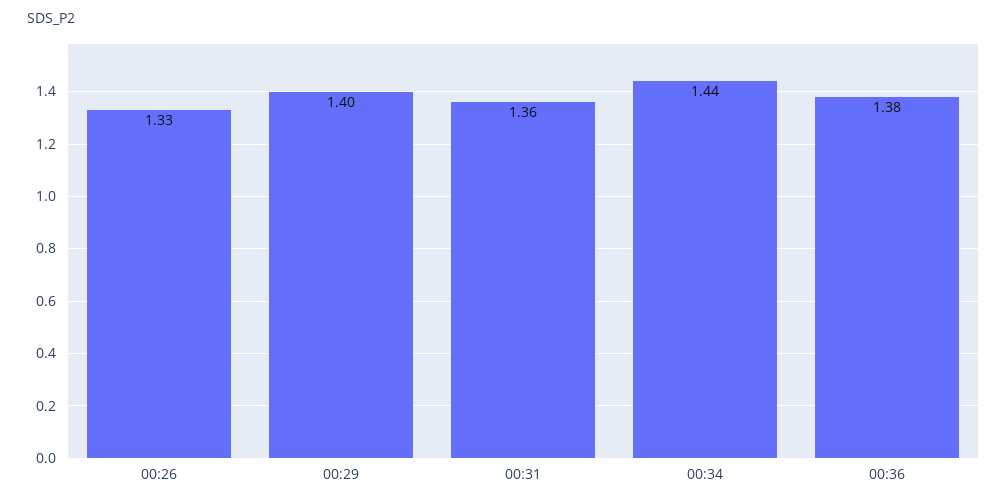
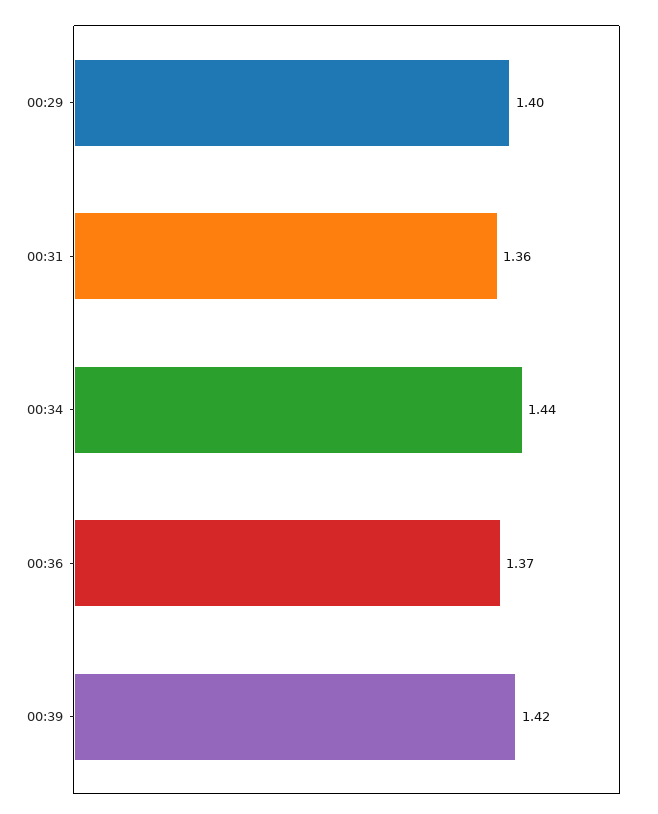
00:26: 1.33 -> none
00:36: 1.38 -> 1.37
00:39: none -> 1.42

